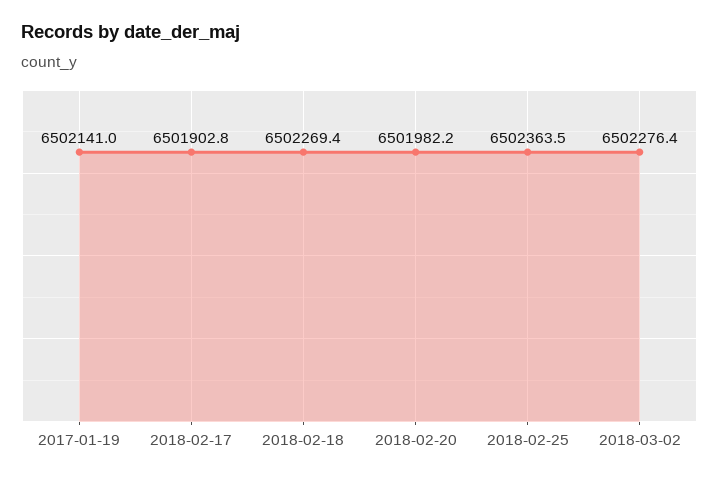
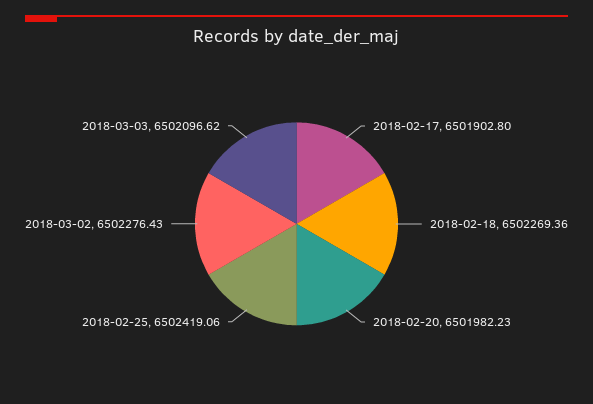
2017-01-19: 6502141 -> none
2018-02-25: 6502363.5 -> 6502419.06
2018-03-03: none -> 6502096.62

